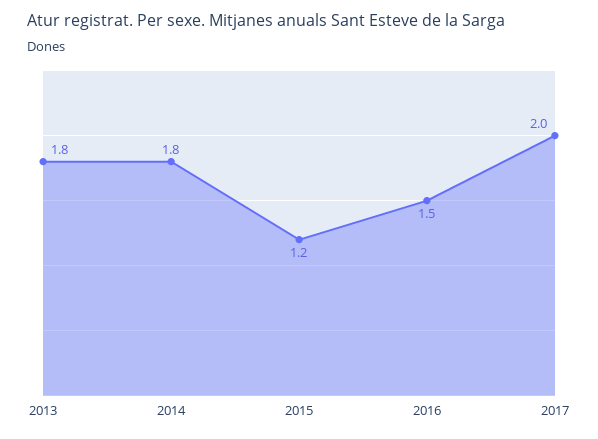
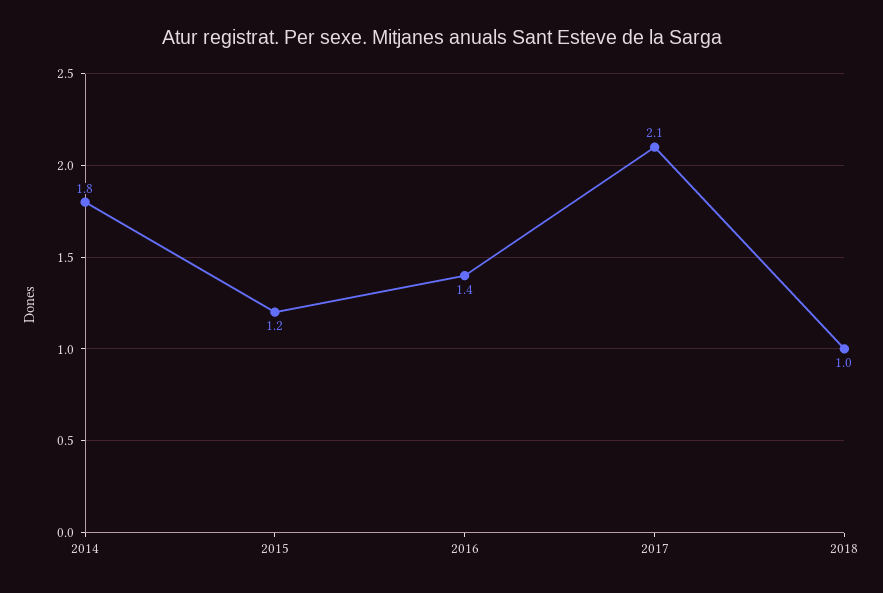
2013: 1.8 -> none
2016: 1.5 -> 1.4
2017: 2 -> 2.1
2018: none -> 1

